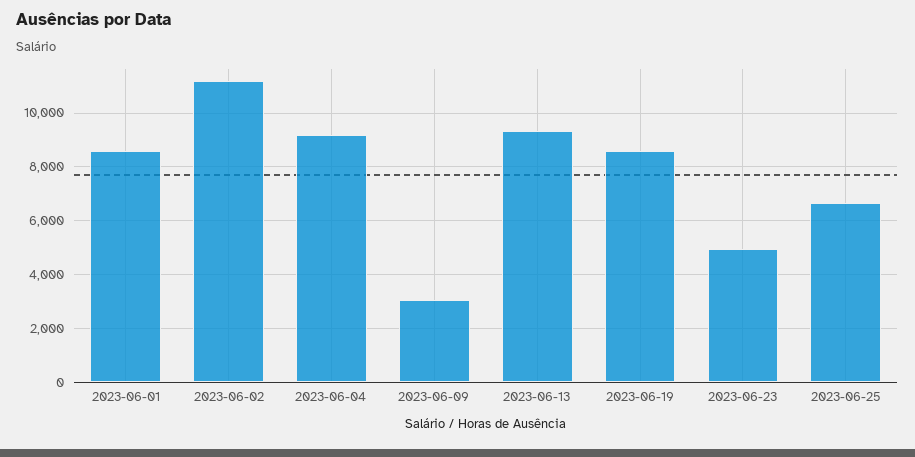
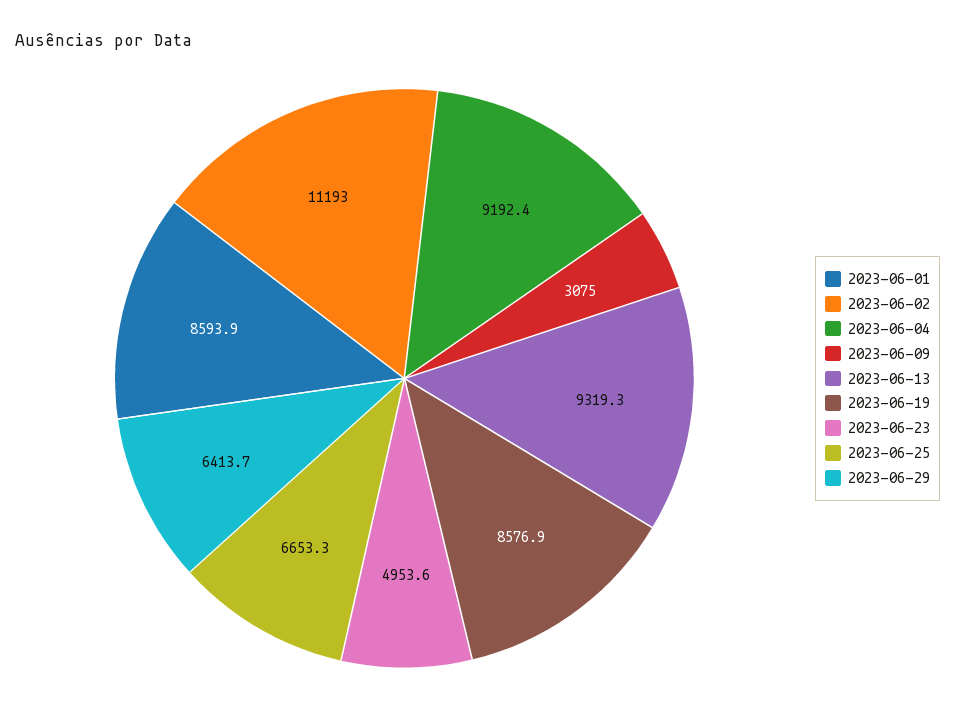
2023-06-29: none -> 6413.7

